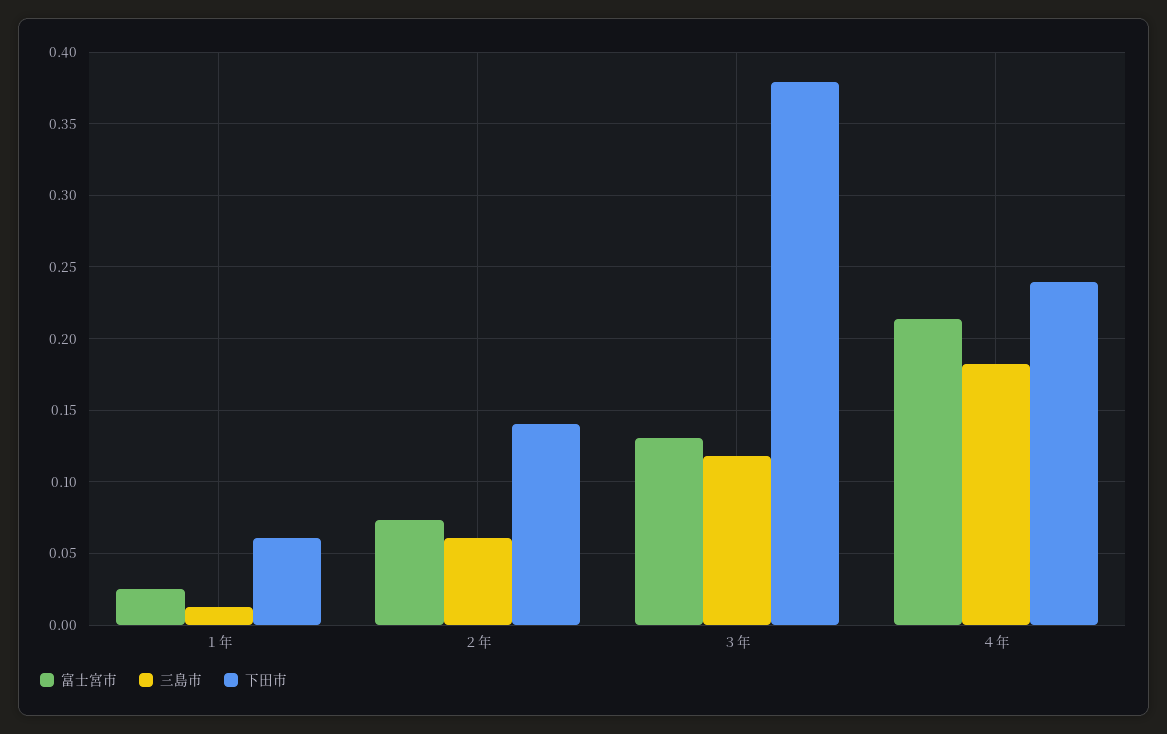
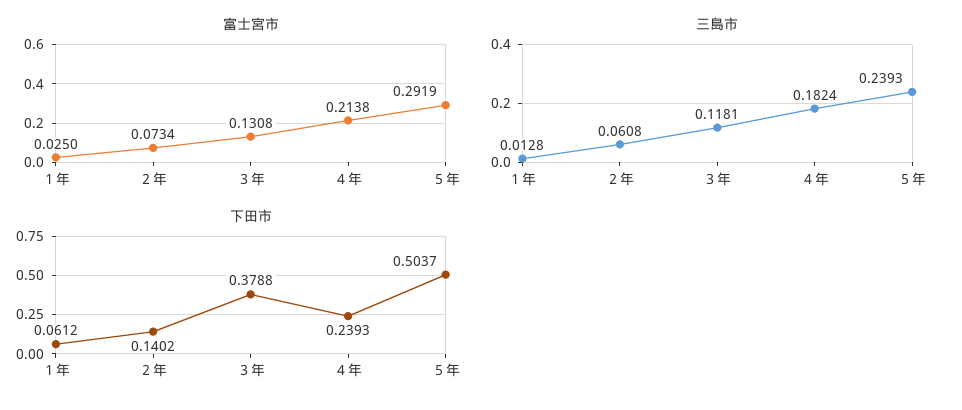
富士宮市, ５年: none -> 0.2919
三島市, ５年: none -> 0.2393
下田市, ５年: none -> 0.5037

